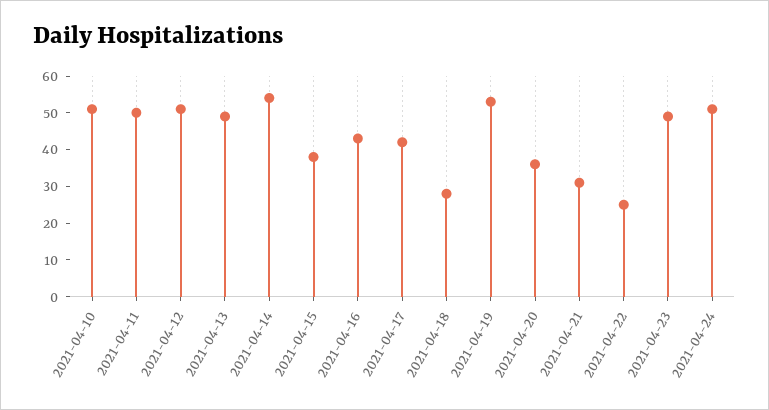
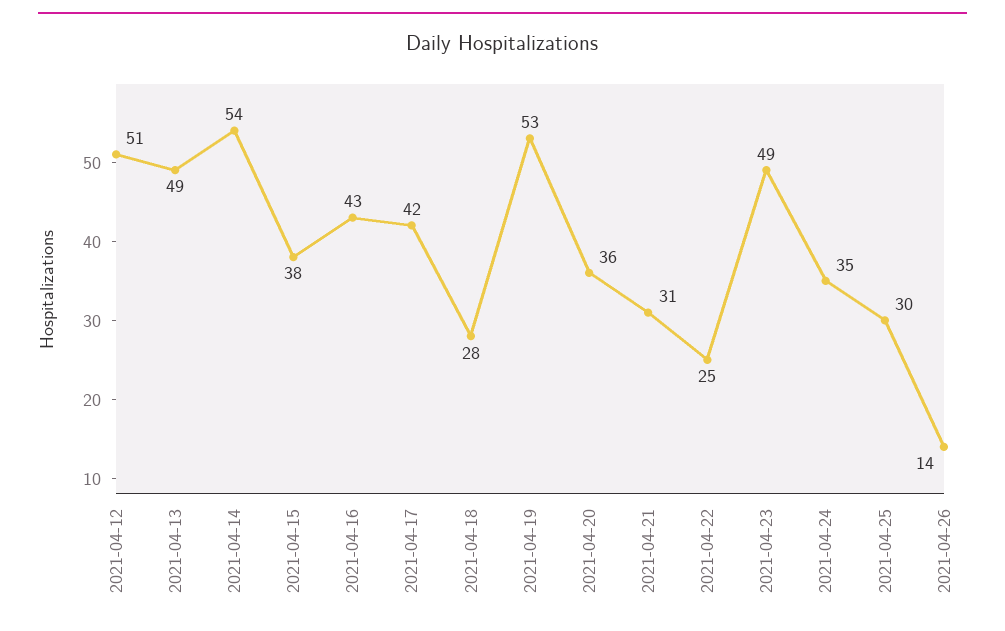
2021-04-10: 50 -> none
2021-04-11: 50 -> none
2021-04-24: 50 -> 35
2021-04-25: none -> 30
2021-04-26: none -> 14

